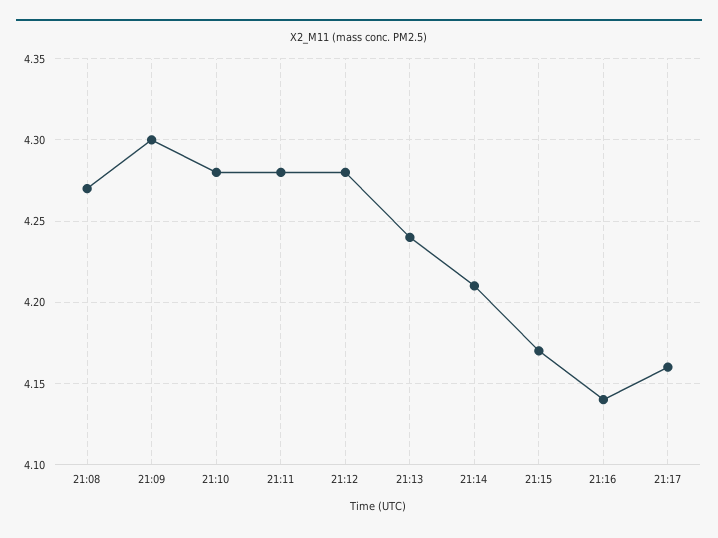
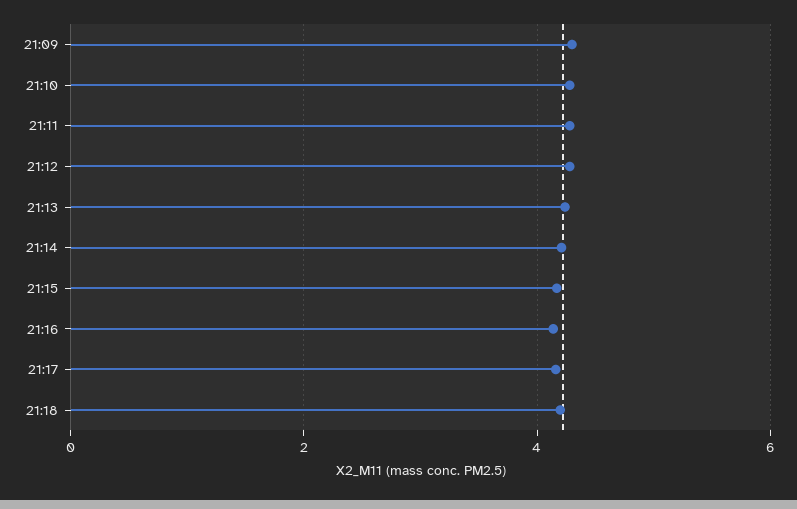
21:08: 4.27 -> none
21:18: none -> 4.2

